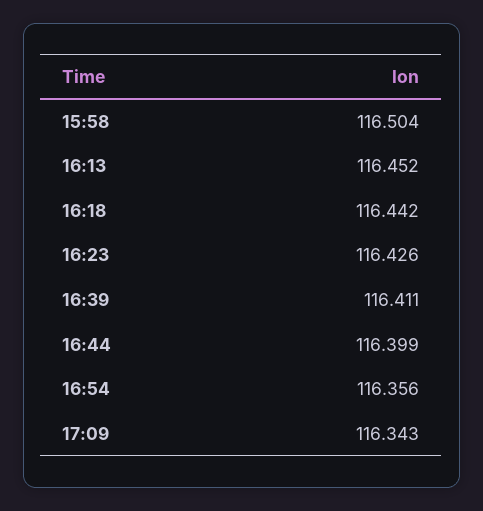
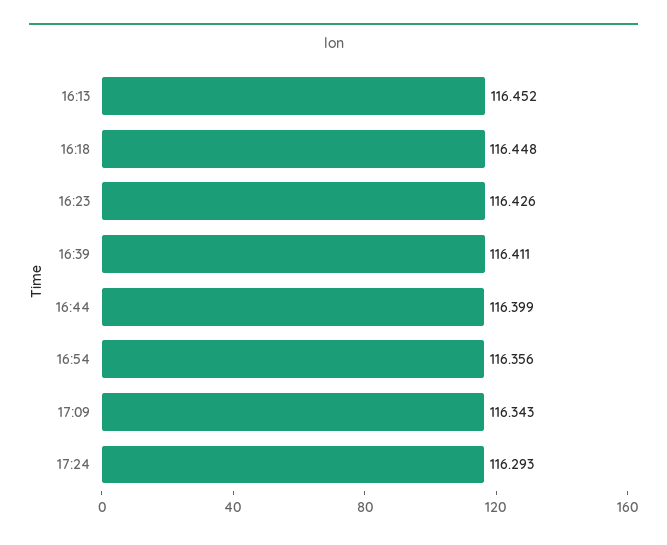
15:58: 116.504 -> none
16:18: 116.442 -> 116.448
17:24: none -> 116.293

